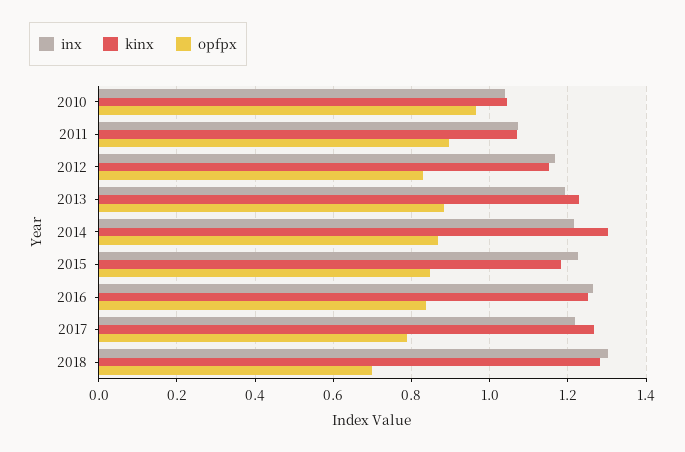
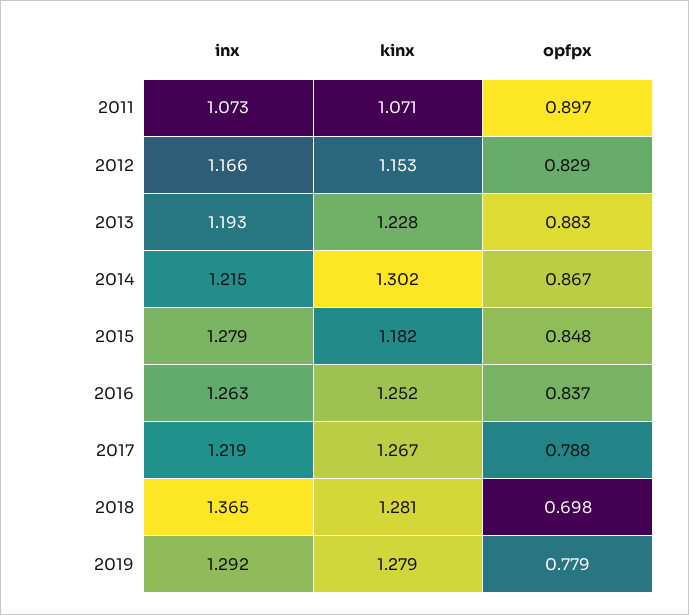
inx, 2010: 1.04 -> none
kinx, 2010: 1.04 -> none
opfpx, 2010: 0.96 -> none
inx, 2015: 1.22 -> 1.279
inx, 2018: 1.3 -> 1.365
inx, 2019: none -> 1.292
kinx, 2019: none -> 1.279
opfpx, 2019: none -> 0.779

